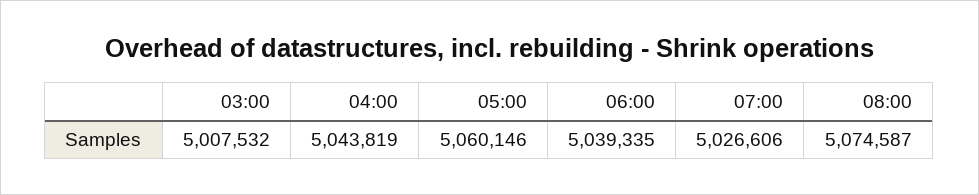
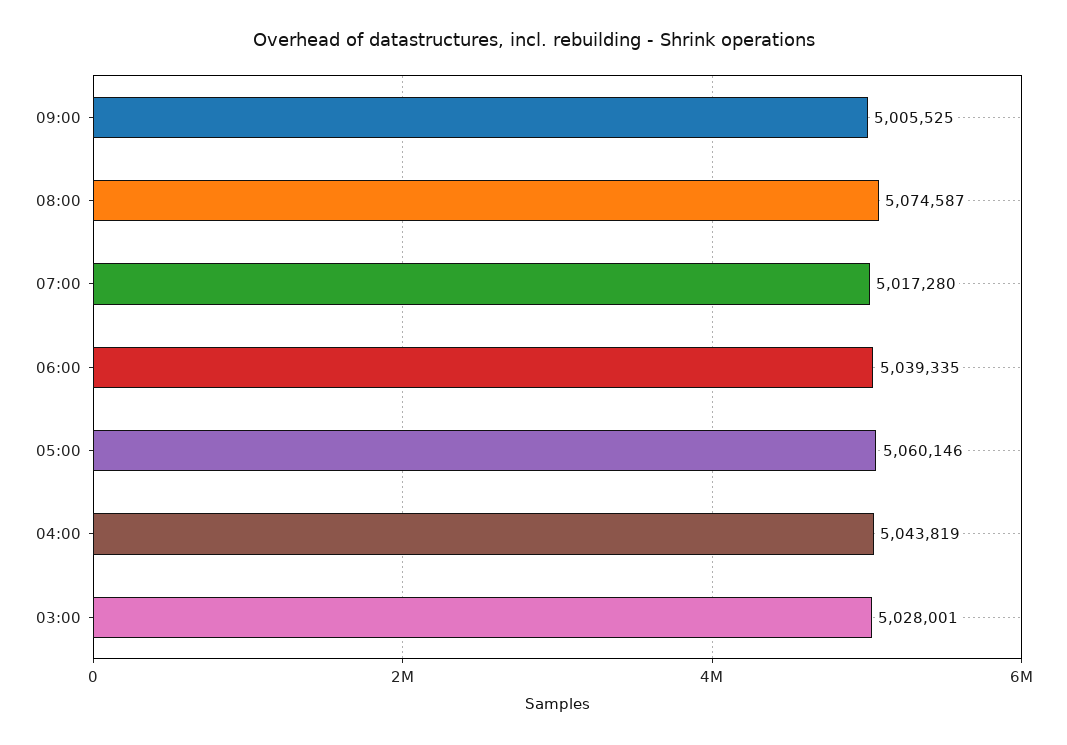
03:00: 5007532 -> 5028001
07:00: 5026606 -> 5017280
09:00: none -> 5005525

